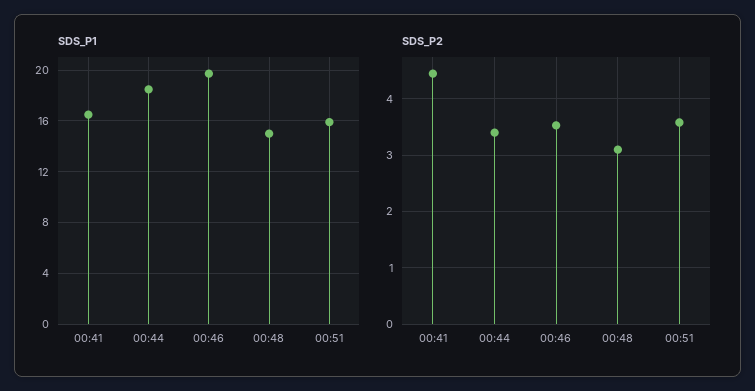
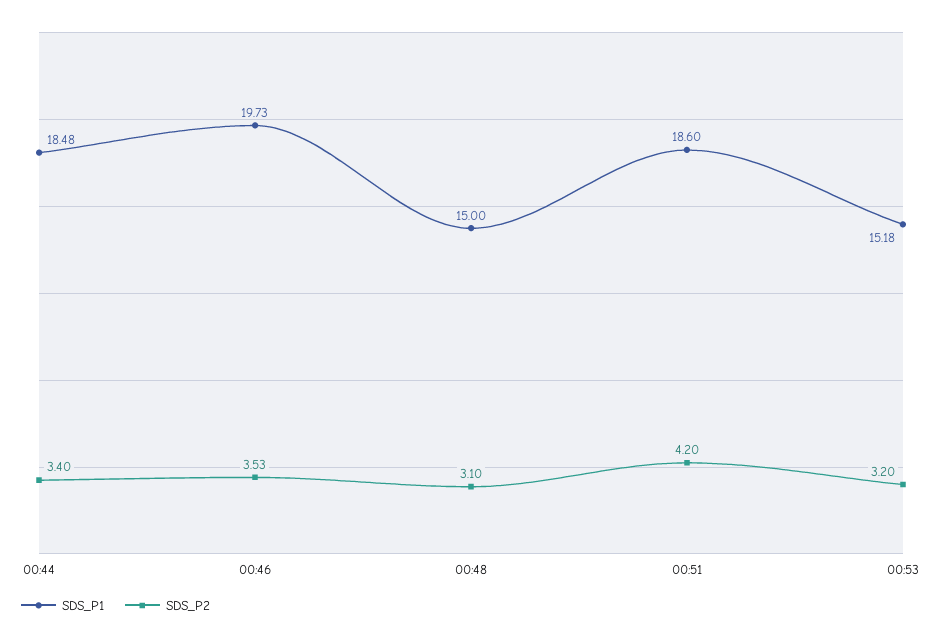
SDS_P1, 00:41: 16.5 -> none
SDS_P1, 00:51: 16 -> 18.6
SDS_P2, 00:41: 4.4 -> none
SDS_P2, 00:51: 3.6 -> 4.2
SDS_P1, 00:53: none -> 15.18
SDS_P2, 00:53: none -> 3.2

